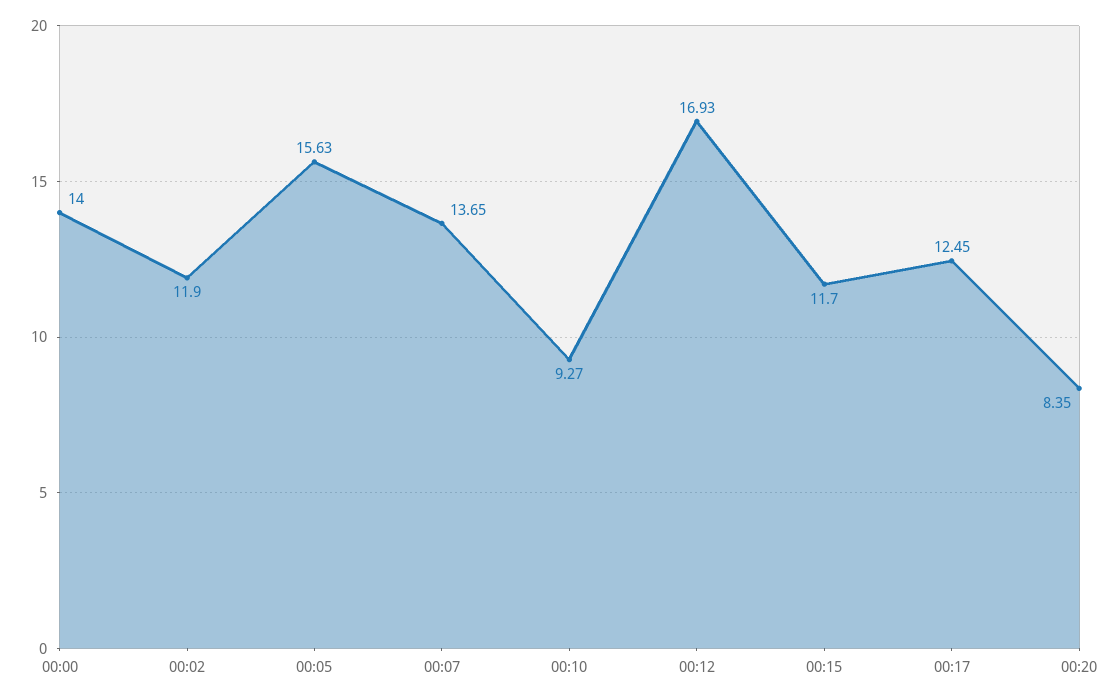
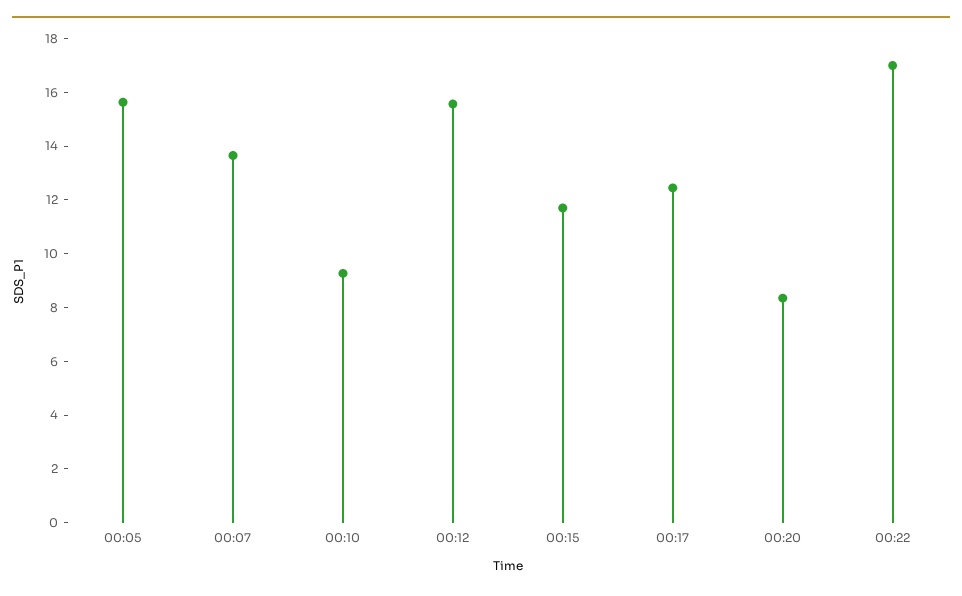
00:00: 14 -> none
00:02: 11.9 -> none
00:12: 16.93 -> 15.5
00:22: none -> 17

